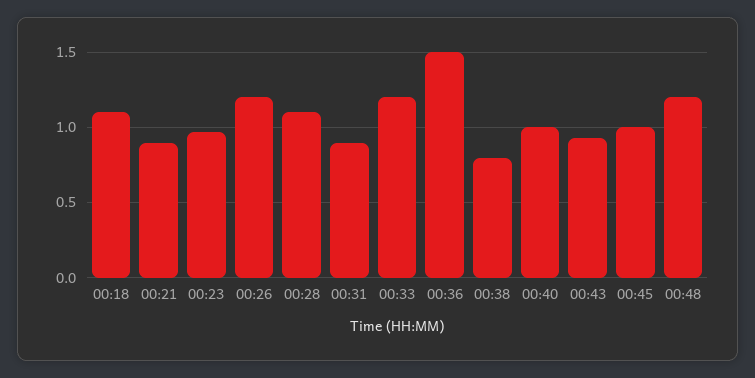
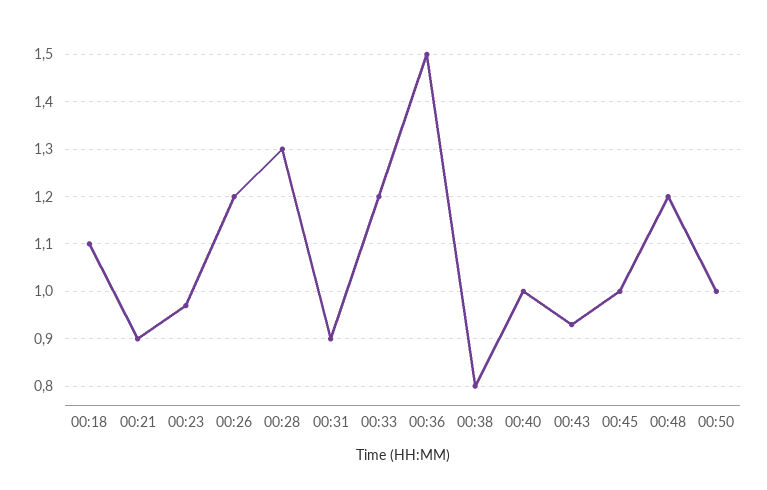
00:28: 1.1 -> 1.3
00:50: none -> 1

